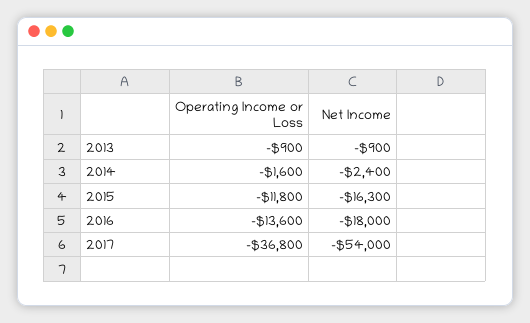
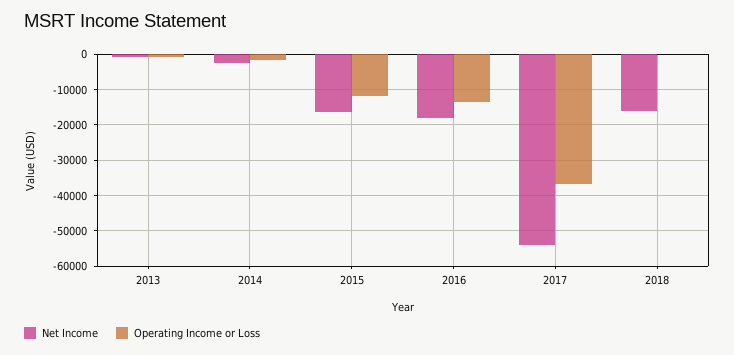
Net Income, 2018: none -> -16000
Operating Income or Loss, 2018: none -> 0

